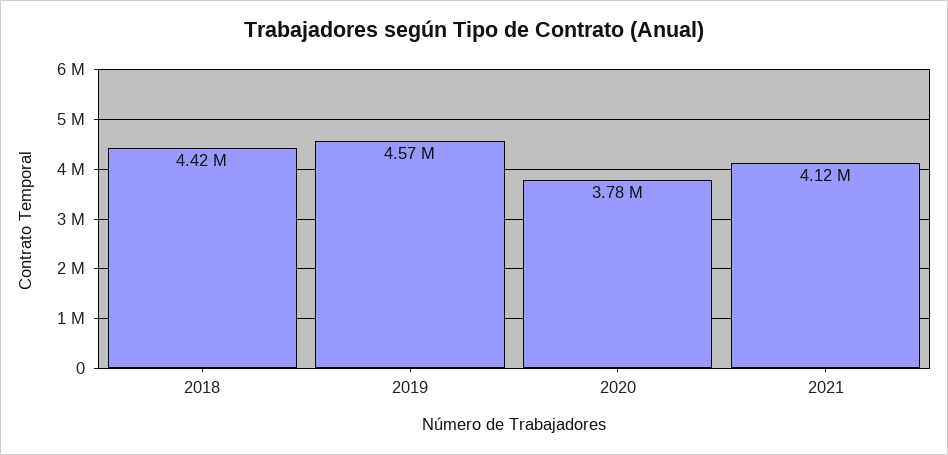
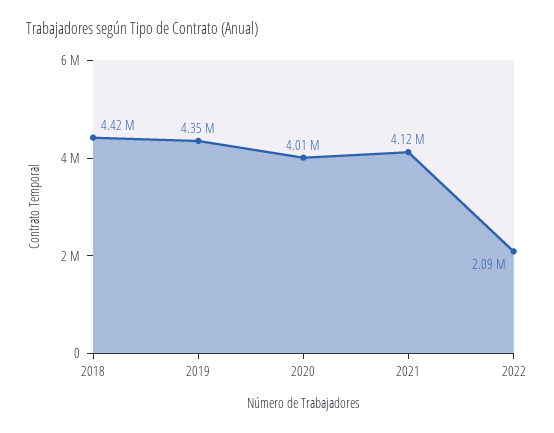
2019: 4570000 -> 4350000
2020: 3780000 -> 4010000
2022: none -> 2090000

